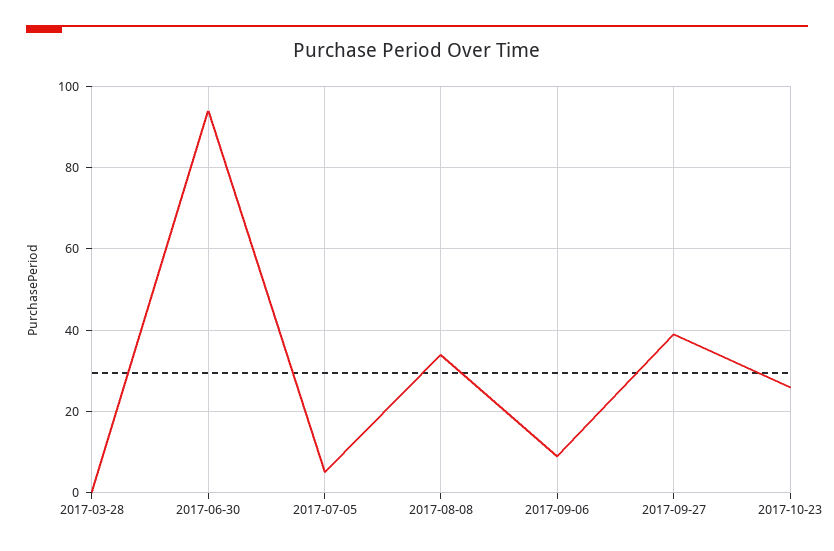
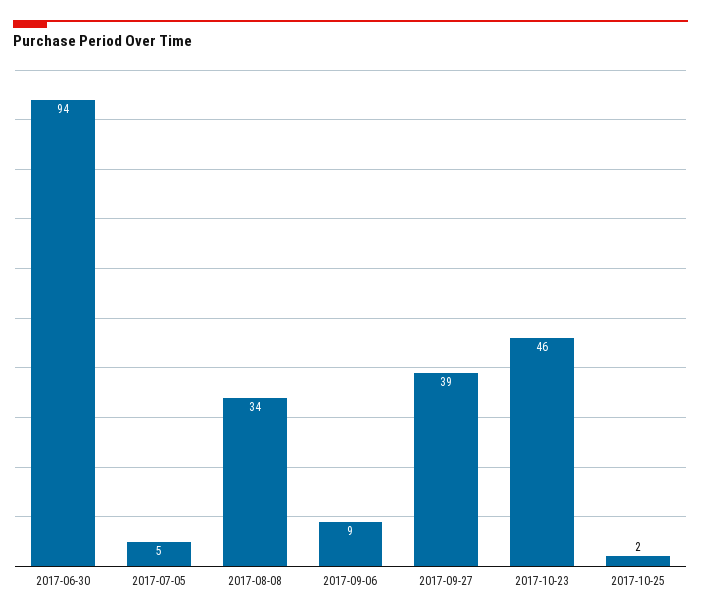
2017-03-28: 0 -> none
2017-10-23: 25 -> 46
2017-10-25: none -> 2

